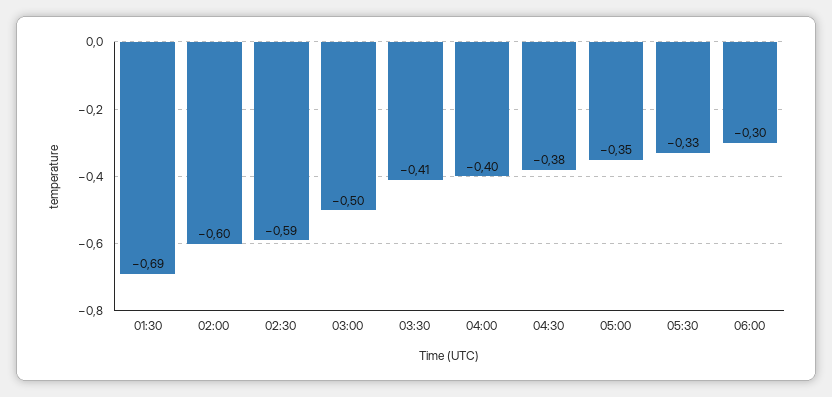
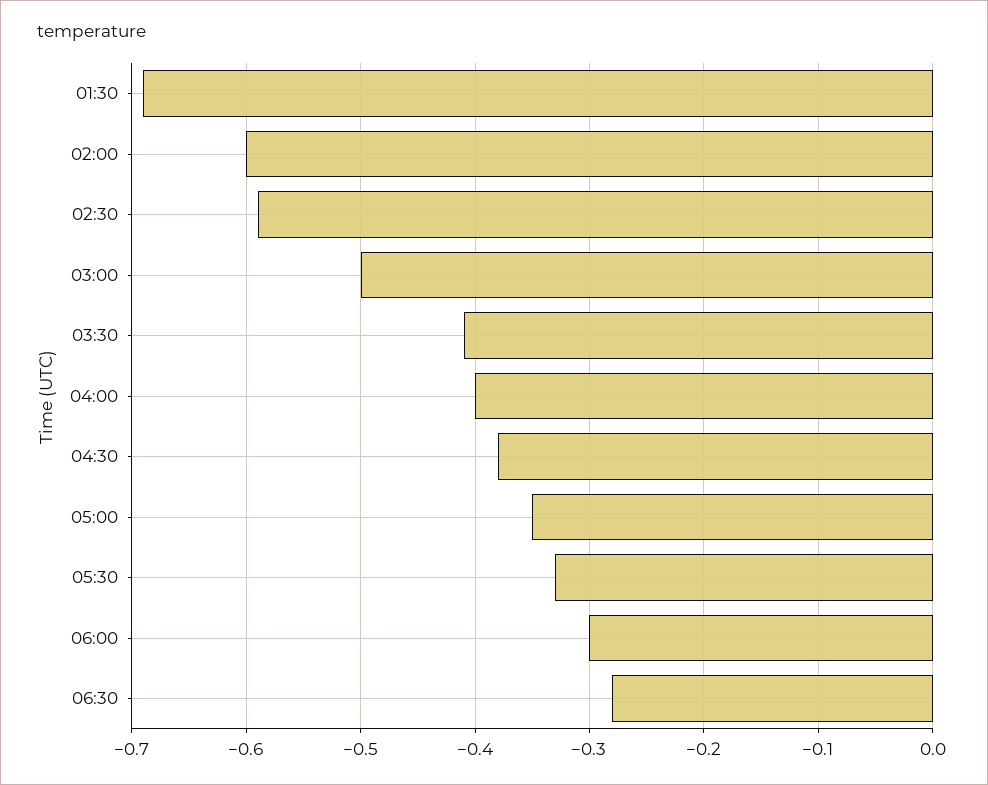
06:30: none -> -0.28

